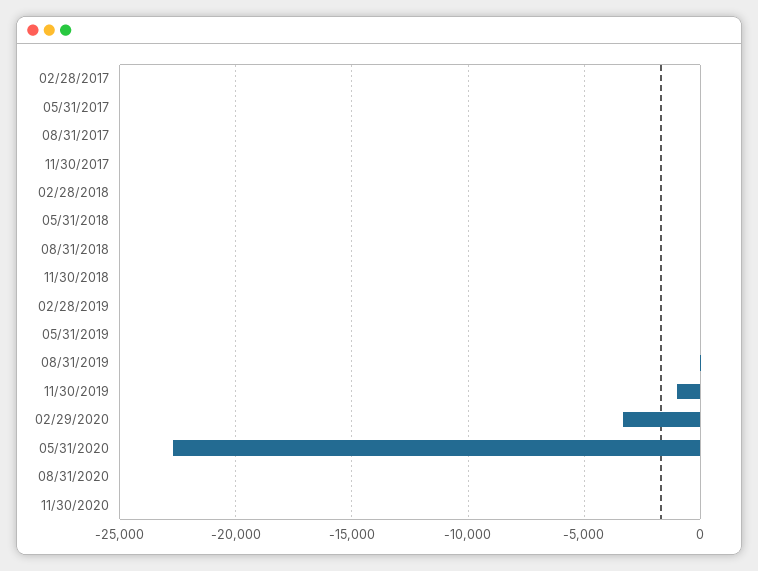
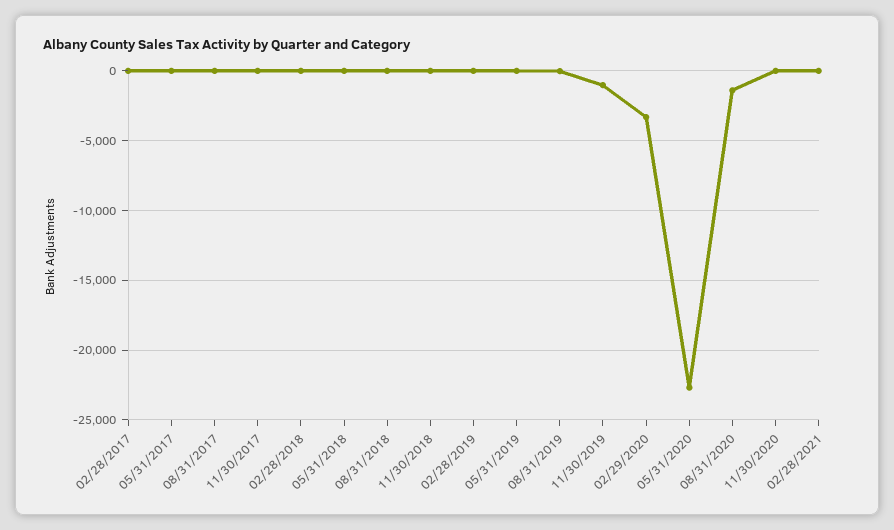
08/31/2020: 0 -> -1500
02/28/2021: none -> 0

